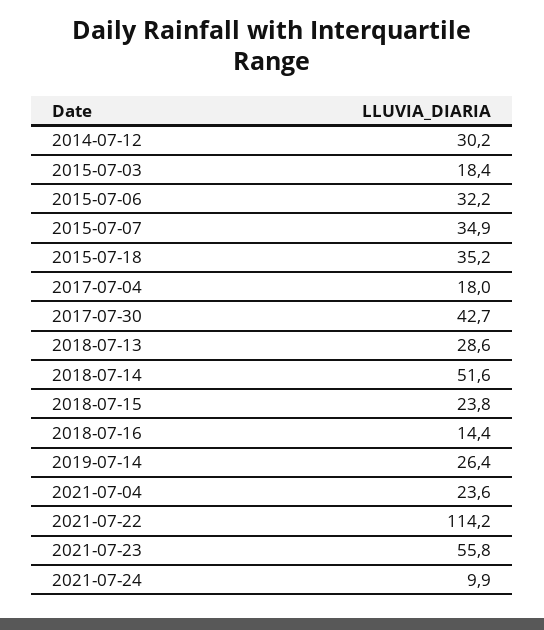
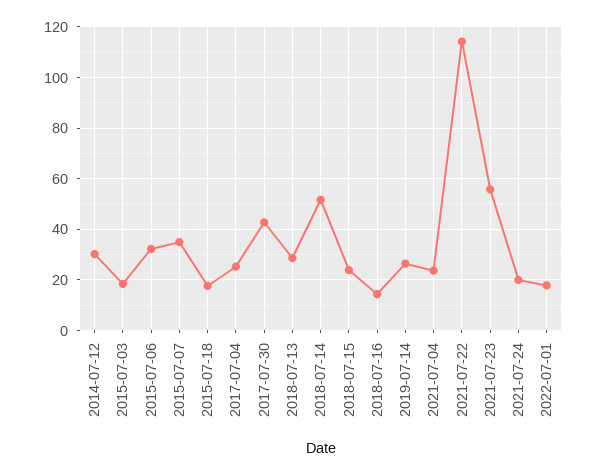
2015-07-18: 35.2 -> 17.5
2017-07-04: 18 -> 25
2021-07-24: 9.9 -> 20
2022-07-01: none -> 17.5

